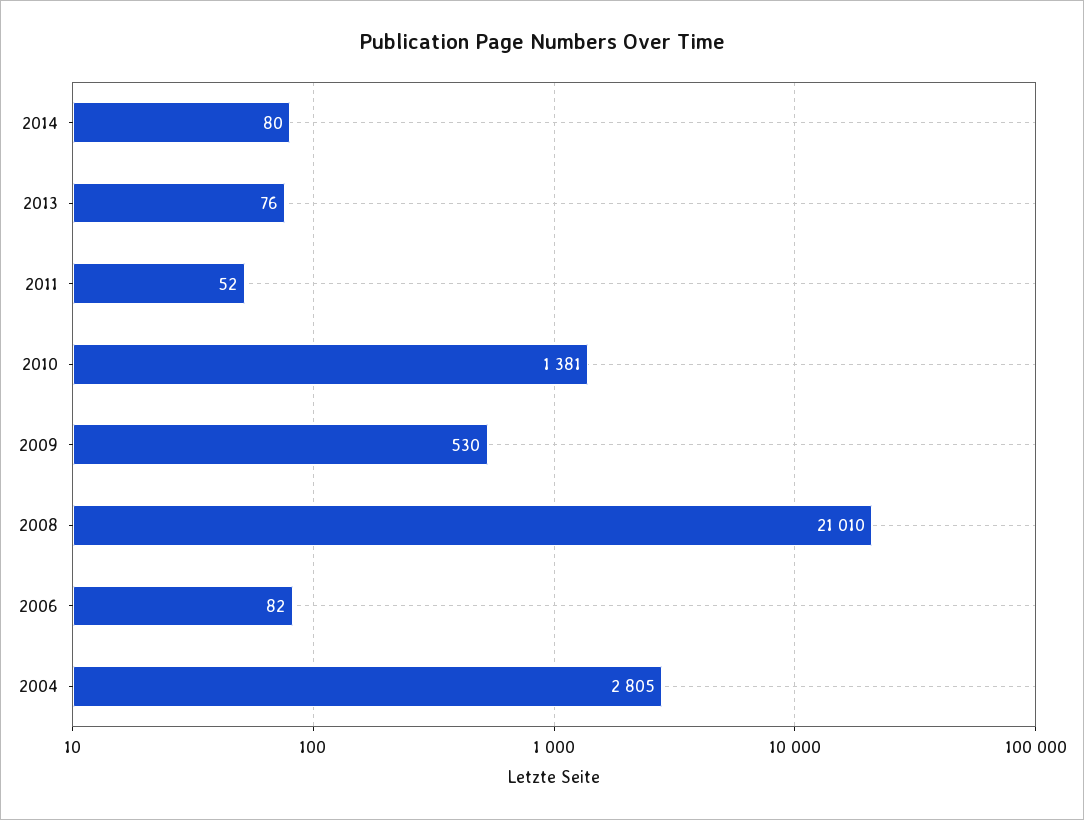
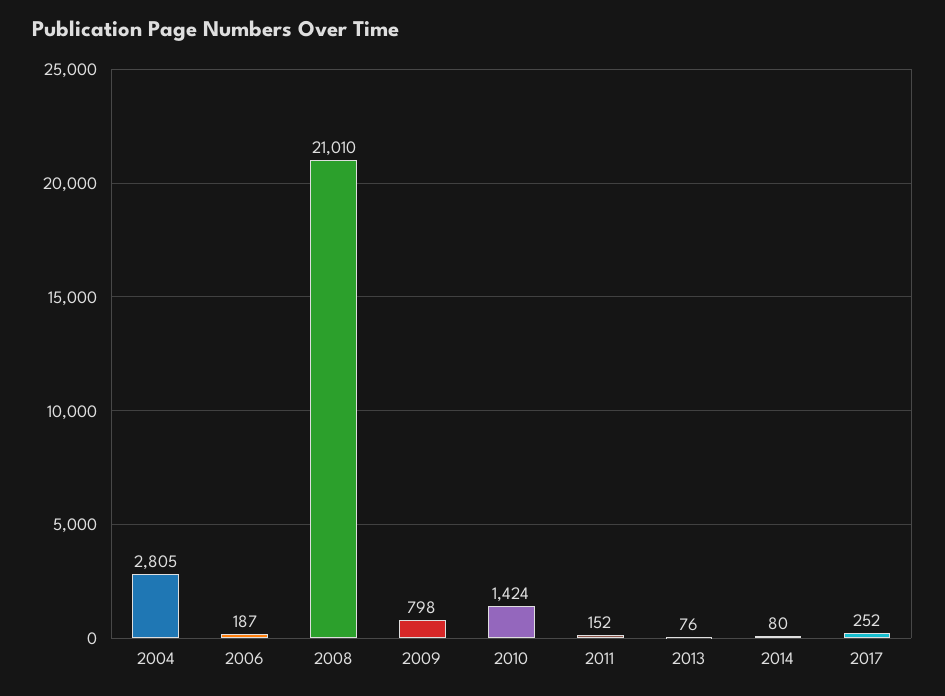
2011: 52 -> 152
2010: 1381 -> 1424
2009: 530 -> 798
2006: 82 -> 187
2017: none -> 252

